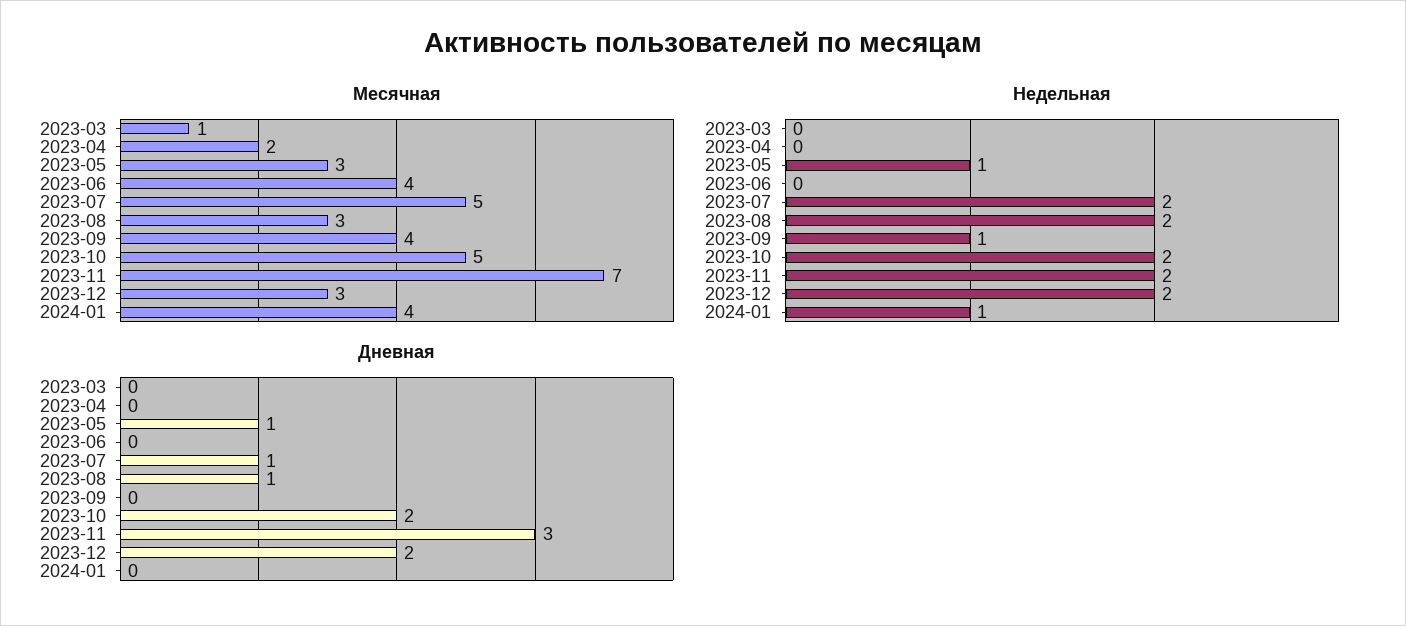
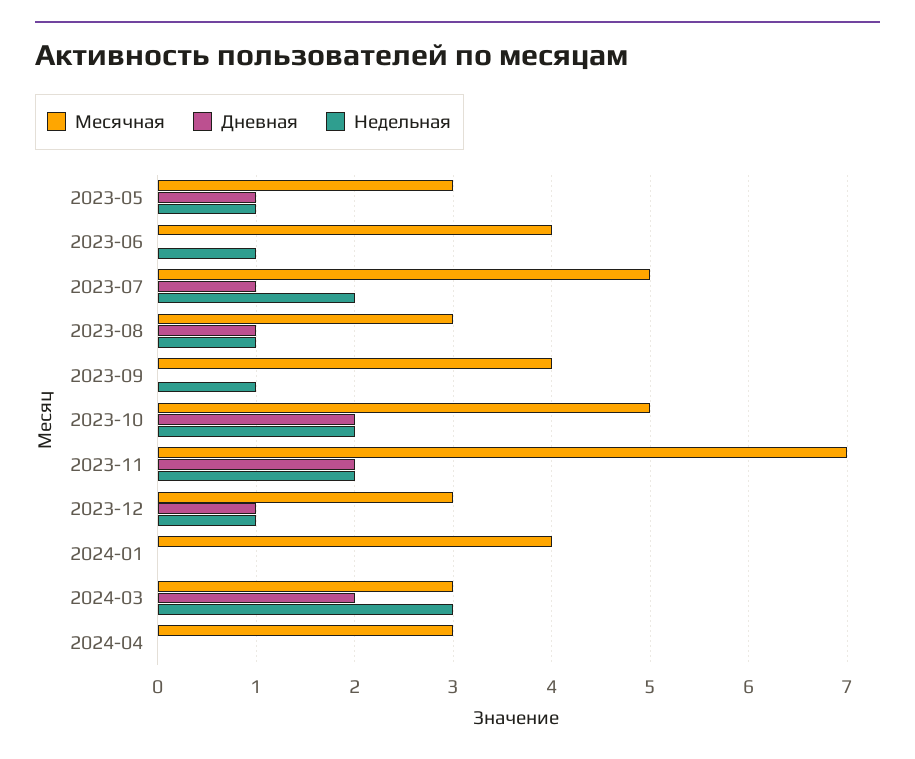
Месячная, 2023-03: 1 -> none
Месячная, 2023-04: 2 -> none
Недельная, 2023-03: 0 -> none
Недельная, 2023-04: 0 -> none
Недельная, 2023-06: 0 -> 1
Недельная, 2023-08: 2 -> 1
Недельная, 2023-12: 2 -> 1
Недельная, 2024-01: 1 -> 0
Дневная, 2023-03: 0 -> none
Дневная, 2023-04: 0 -> none
Дневная, 2023-11: 3 -> 2
Дневная, 2023-12: 2 -> 1
Месячная, 2024-03: none -> 3
Дневная, 2024-03: none -> 2
Недельная, 2024-03: none -> 3
Месячная, 2024-04: none -> 3
Дневная, 2024-04: none -> 0
Недельная, 2024-04: none -> 0

